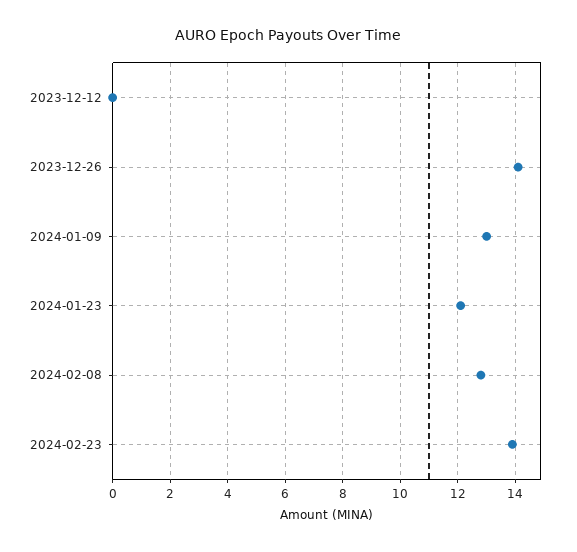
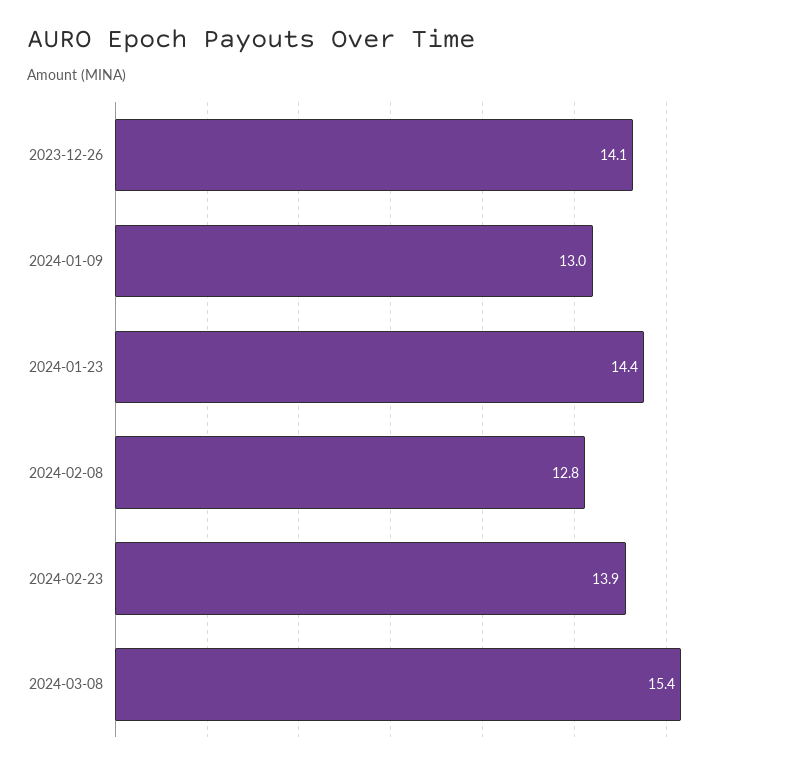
2023-12-12: 0 -> none
2024-01-23: 12 -> 14.4
2024-03-08: none -> 15.4

